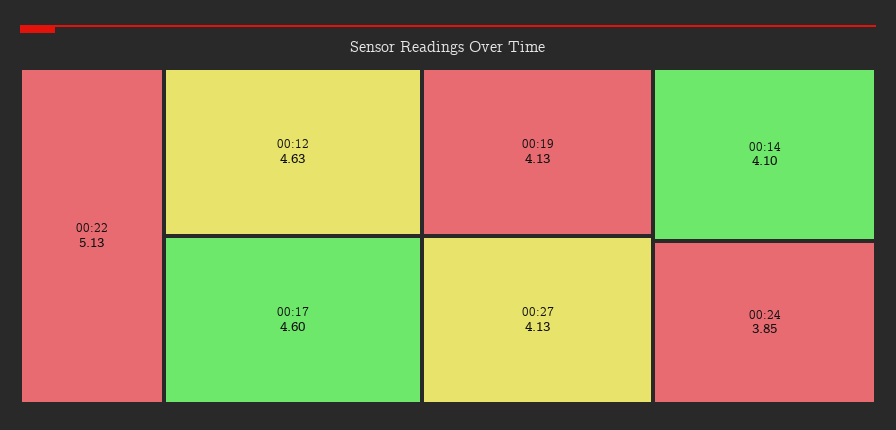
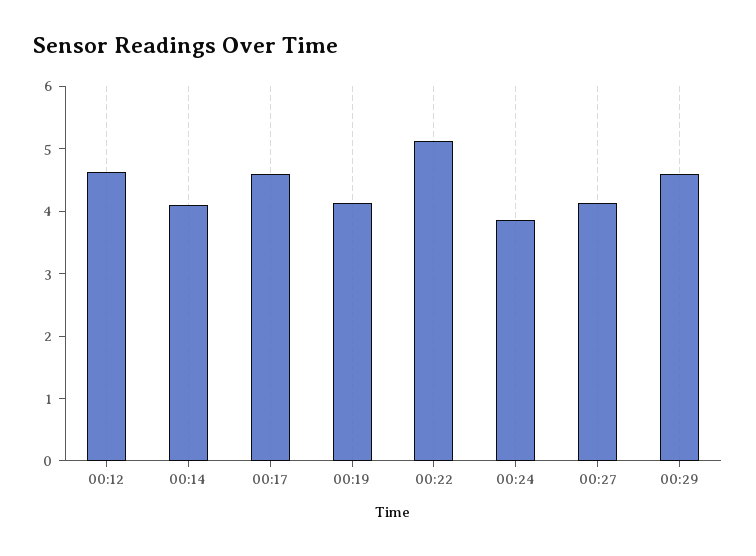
00:29: none -> 4.6

